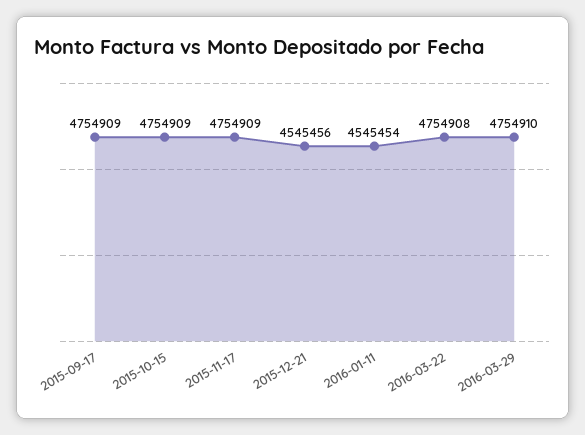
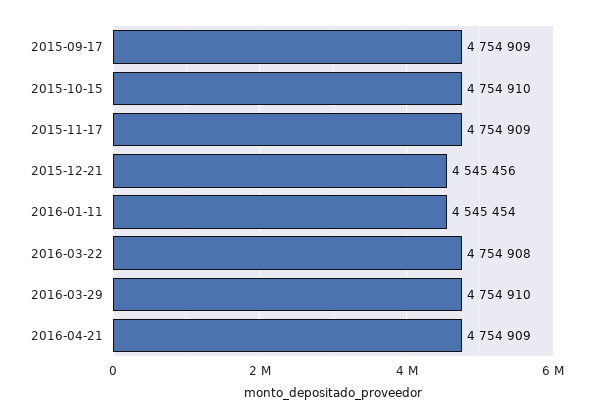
2015-10-15: 4754909 -> 4754910
2016-04-21: none -> 4754909

